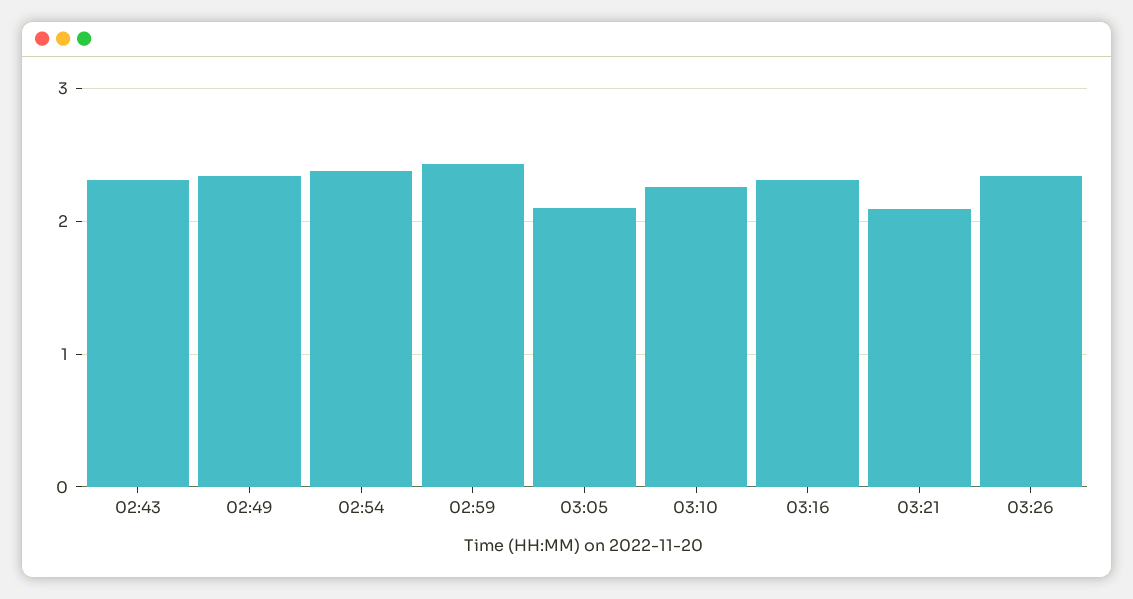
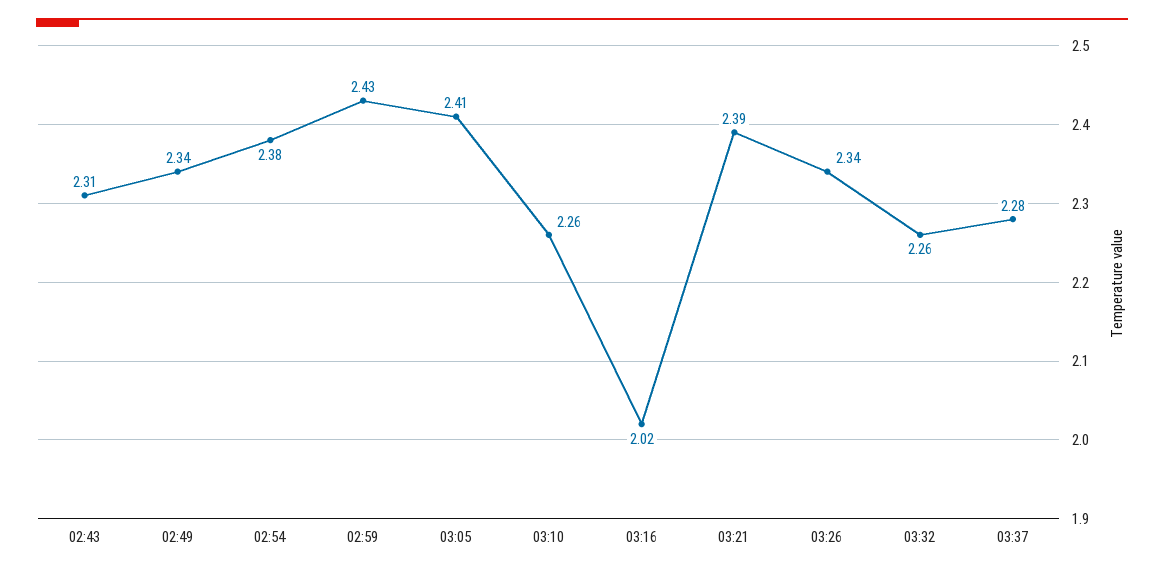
03:05: 2.1 -> 2.41
03:16: 2.3 -> 2.02
03:21: 2.1 -> 2.39
03:32: none -> 2.26
03:37: none -> 2.28

